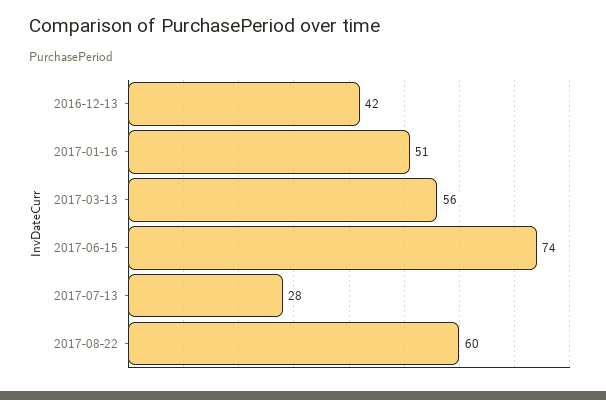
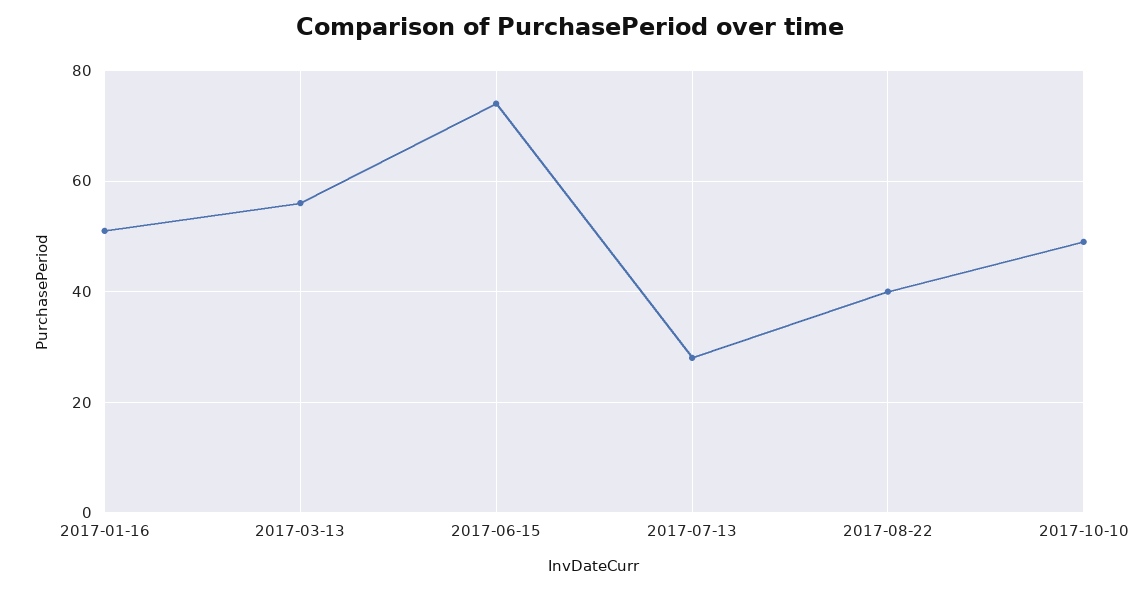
2016-12-13: 42 -> none
2017-08-22: 60 -> 40
2017-10-10: none -> 50

